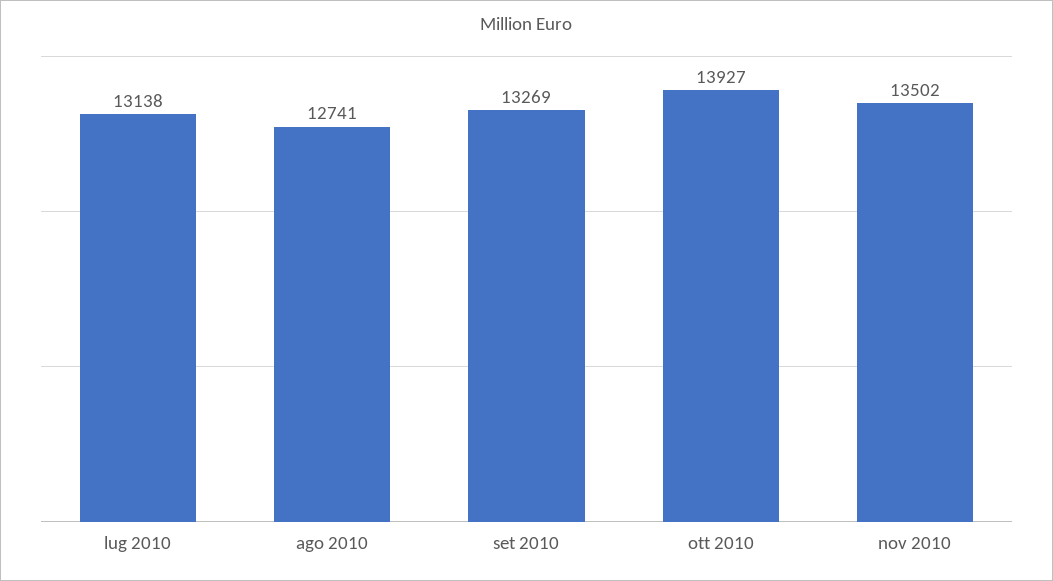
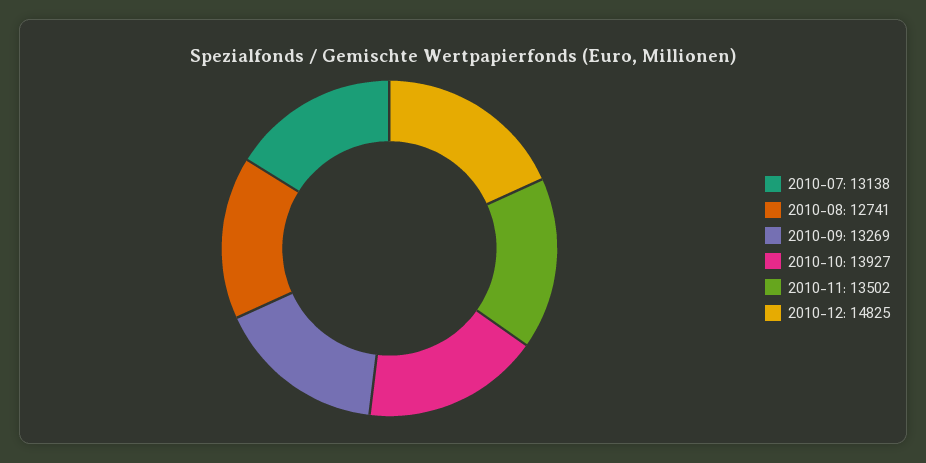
2010-12: none -> 14825

